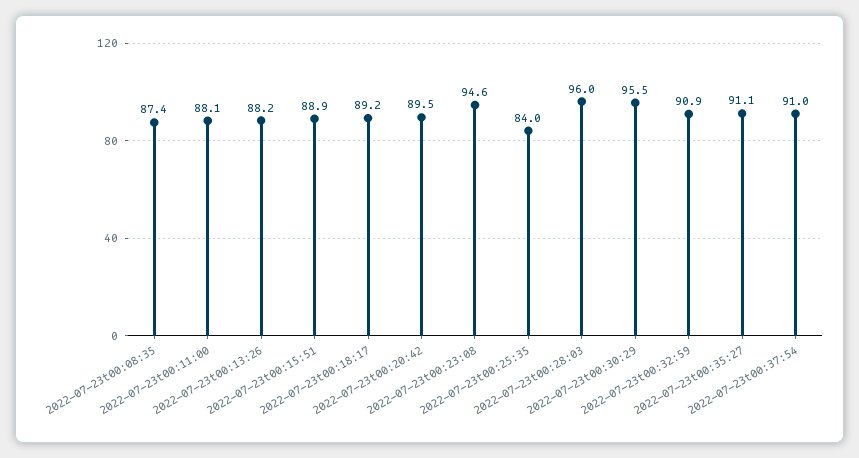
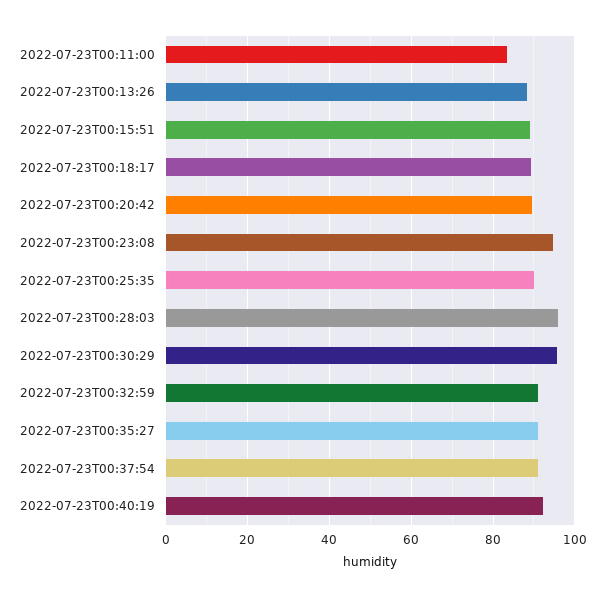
2022-07-23t00:08:35: 87.4 -> none
2022-07-23t00:11:00: 88.1 -> 84
2022-07-23t00:25:35: 84 -> 90
2022-07-23T00:40:19: none -> 92

